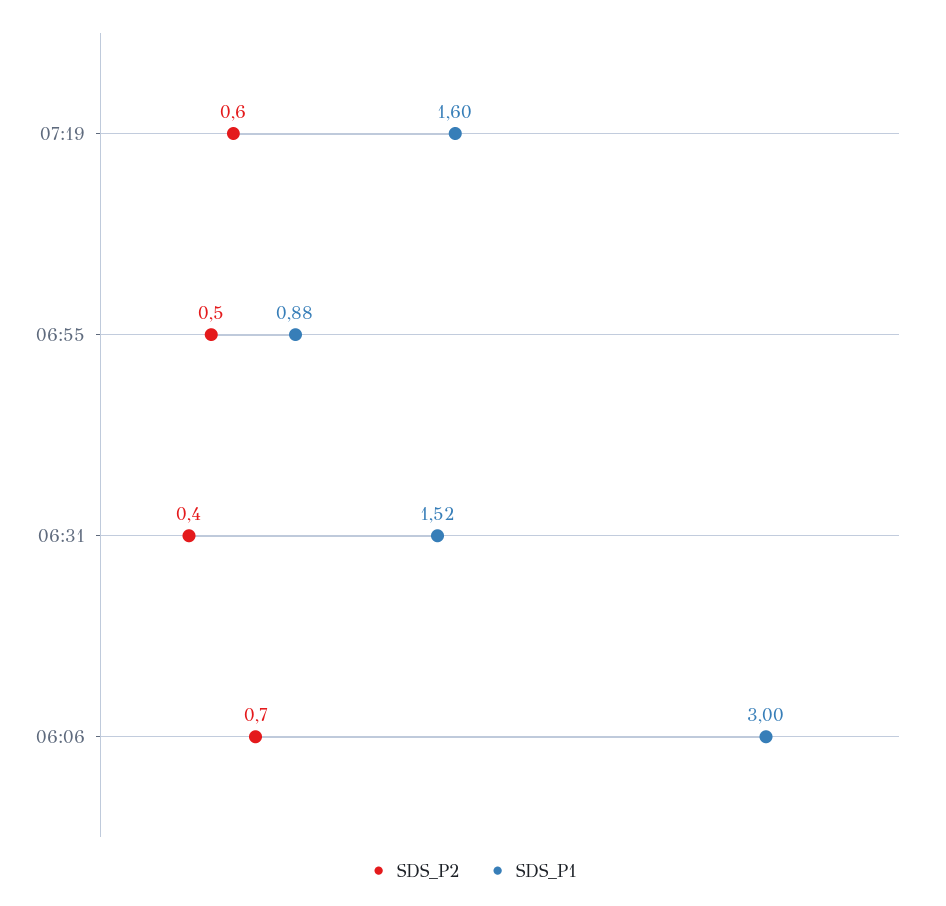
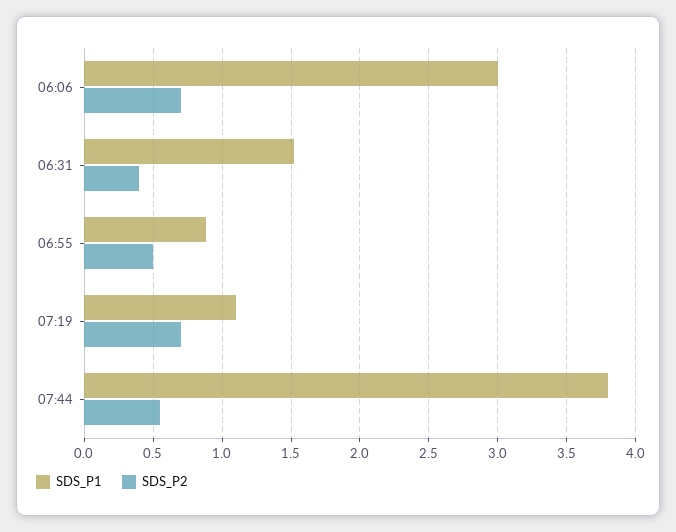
SDS_P2, 07:19: 0.6 -> 0.7
SDS_P1, 07:19: 1.6 -> 1.1
SDS_P1, 07:44: none -> 3.8
SDS_P2, 07:44: none -> 0.55

